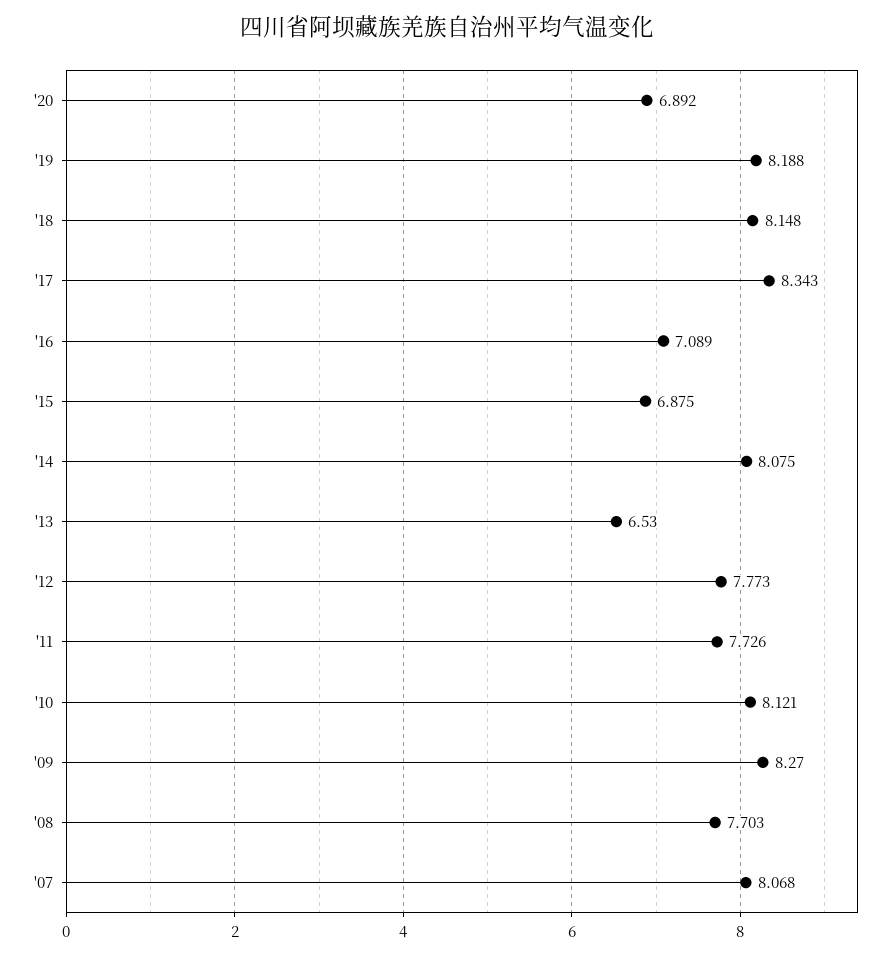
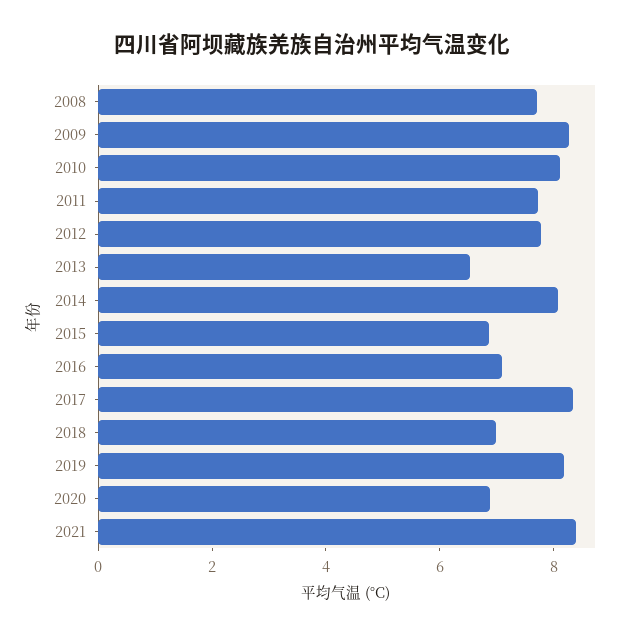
'18: 8.148 -> 7
'07: 8.068 -> none
2021: none -> 8.5

